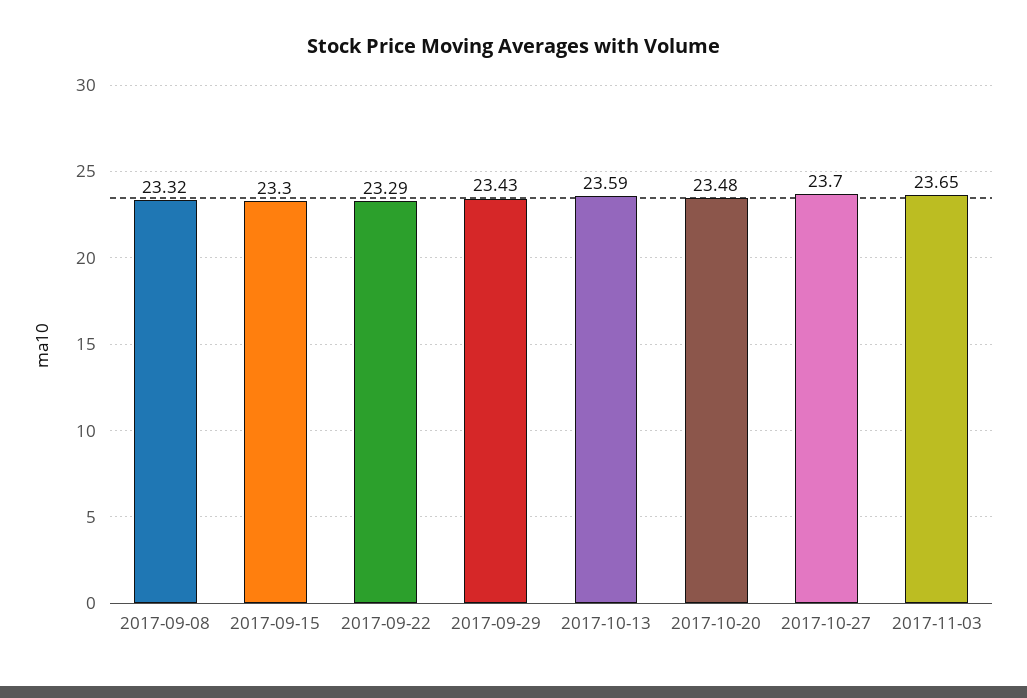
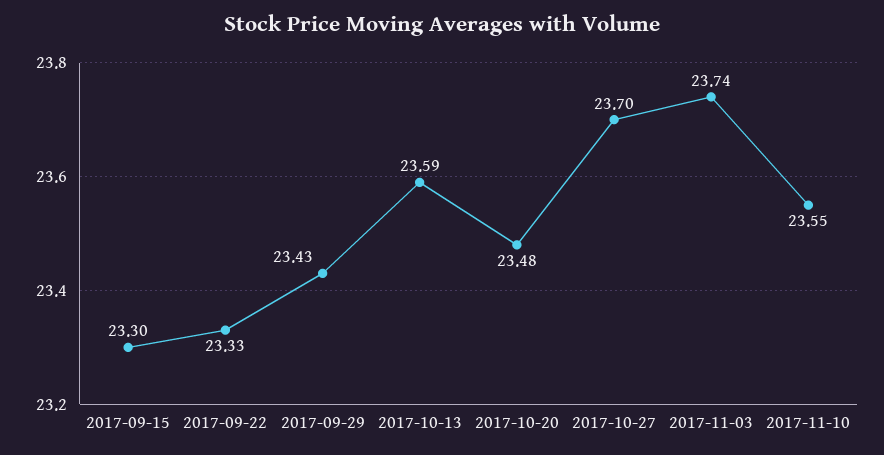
2017-09-08: 23.32 -> none
2017-09-22: 23.29 -> 23.33
2017-11-03: 23.65 -> 23.74
2017-11-10: none -> 23.55

